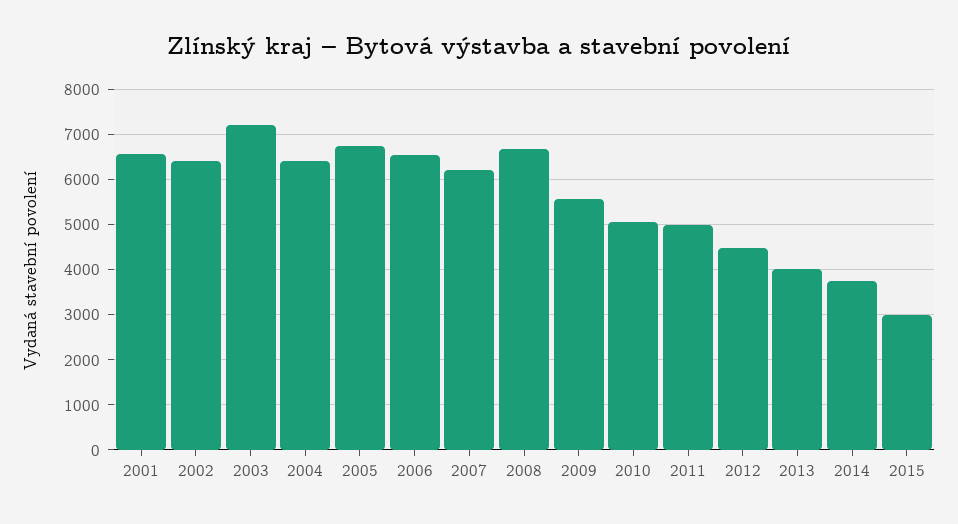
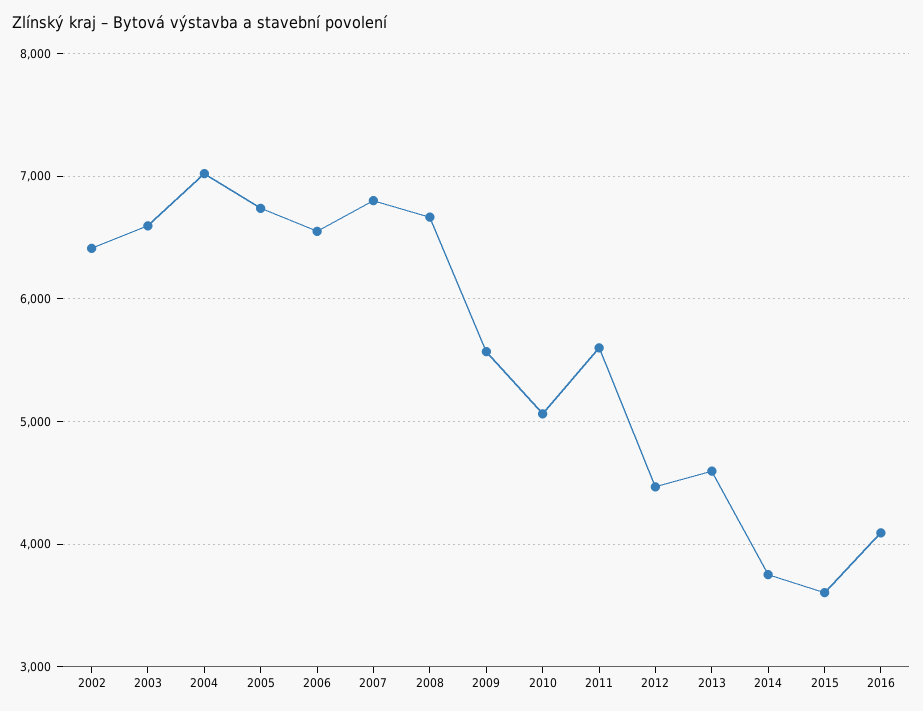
2001: 6600 -> none
2003: 7200 -> 6600
2004: 6400 -> 7000
2007: 6200 -> 6800
2011: 5000 -> 5600
2013: 4000 -> 4600
2015: 3000 -> 3600
2016: none -> 4100

